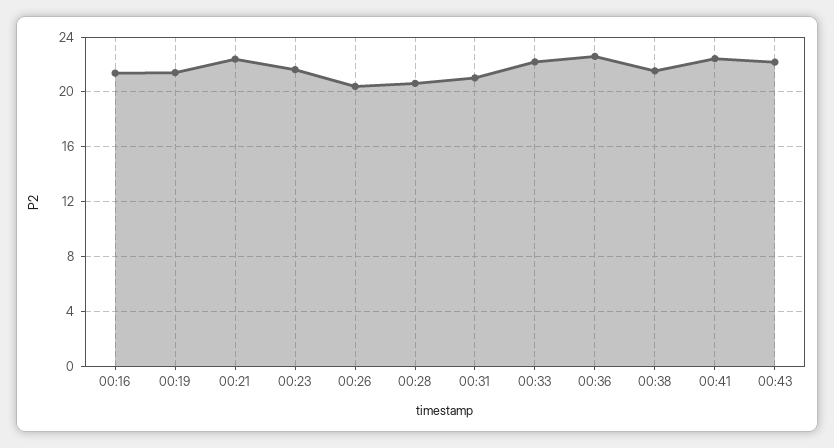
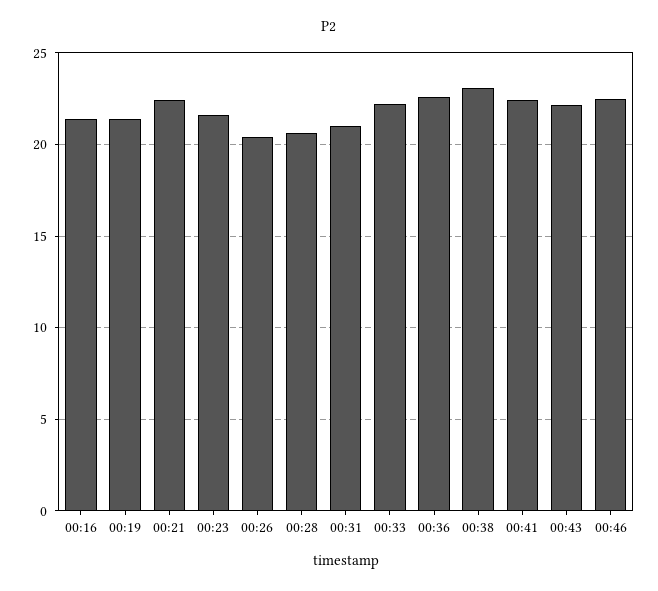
00:38: 21.5 -> 23
00:46: none -> 22.5

